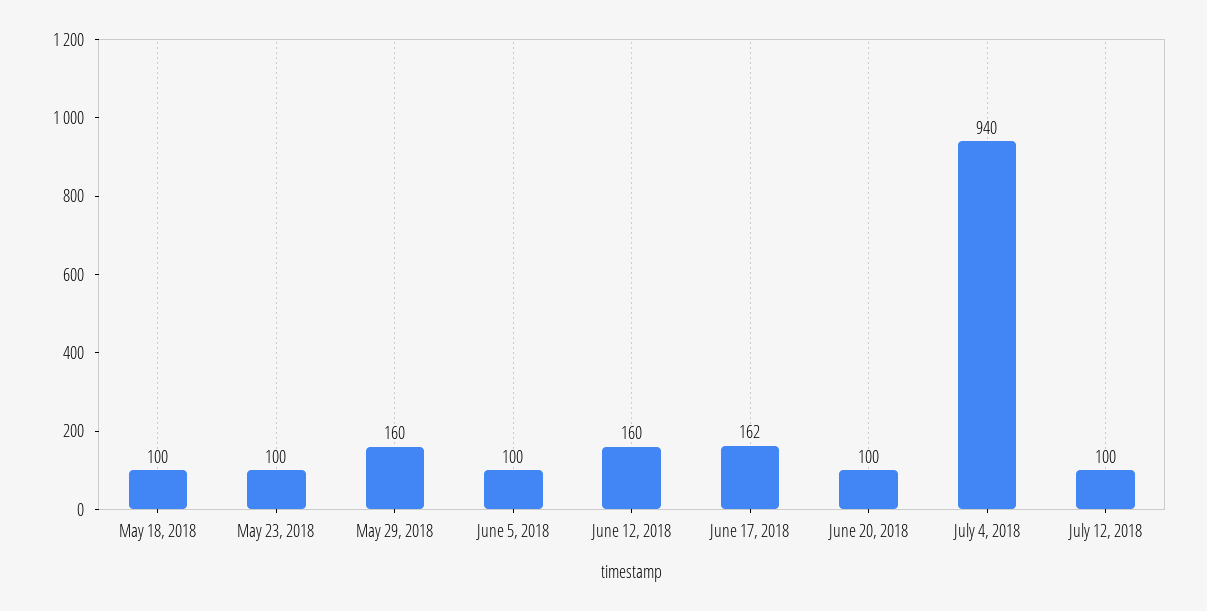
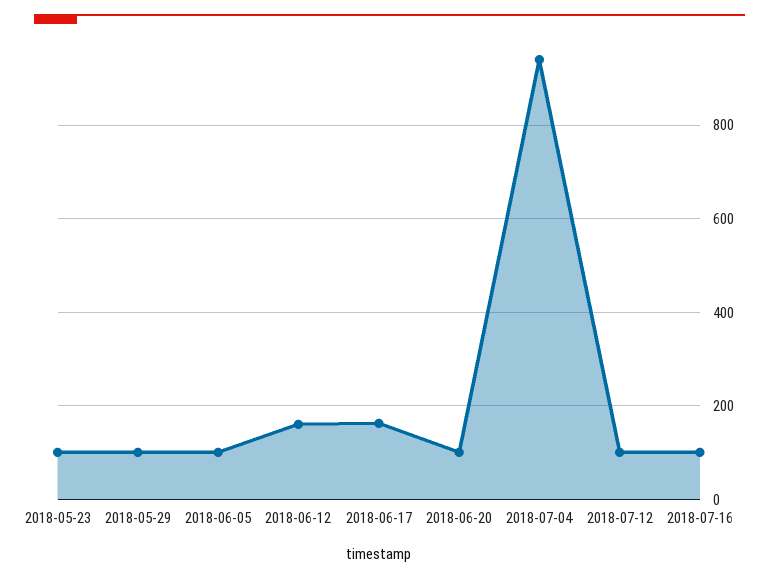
May 18, 2018: 100 -> none
May 29, 2018: 160 -> 100
2018-07-16: none -> 100

